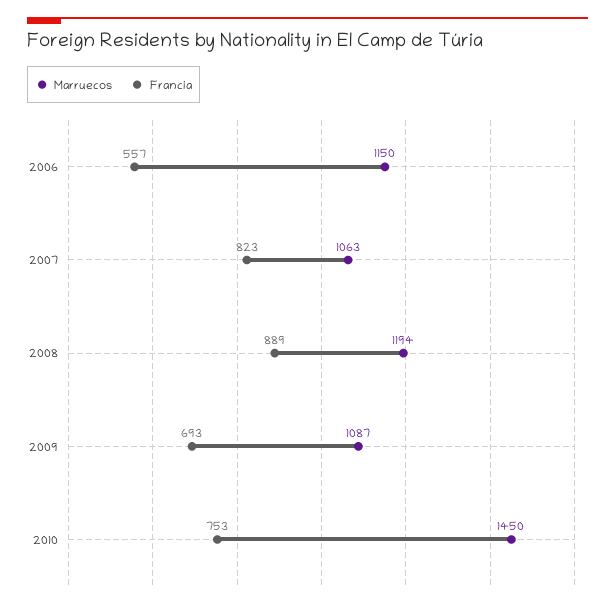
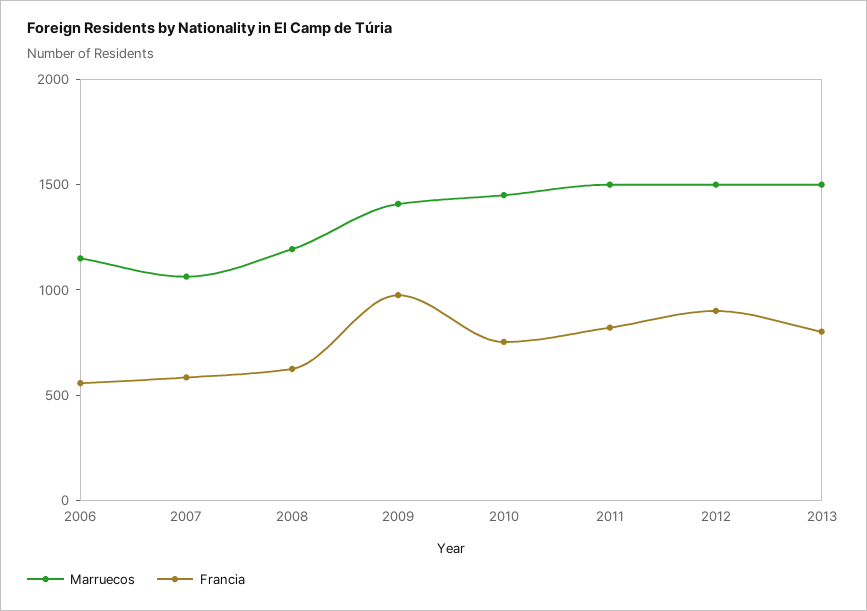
Francia, 2007: 823 -> 600
Francia, 2008: 889 -> 600
Marruecos, 2009: 1087 -> 1400
Francia, 2009: 693 -> 1000
Marruecos, 2011: none -> 1500
Francia, 2011: none -> 800
Marruecos, 2012: none -> 1500
Francia, 2012: none -> 900
Marruecos, 2013: none -> 1500
Francia, 2013: none -> 800

